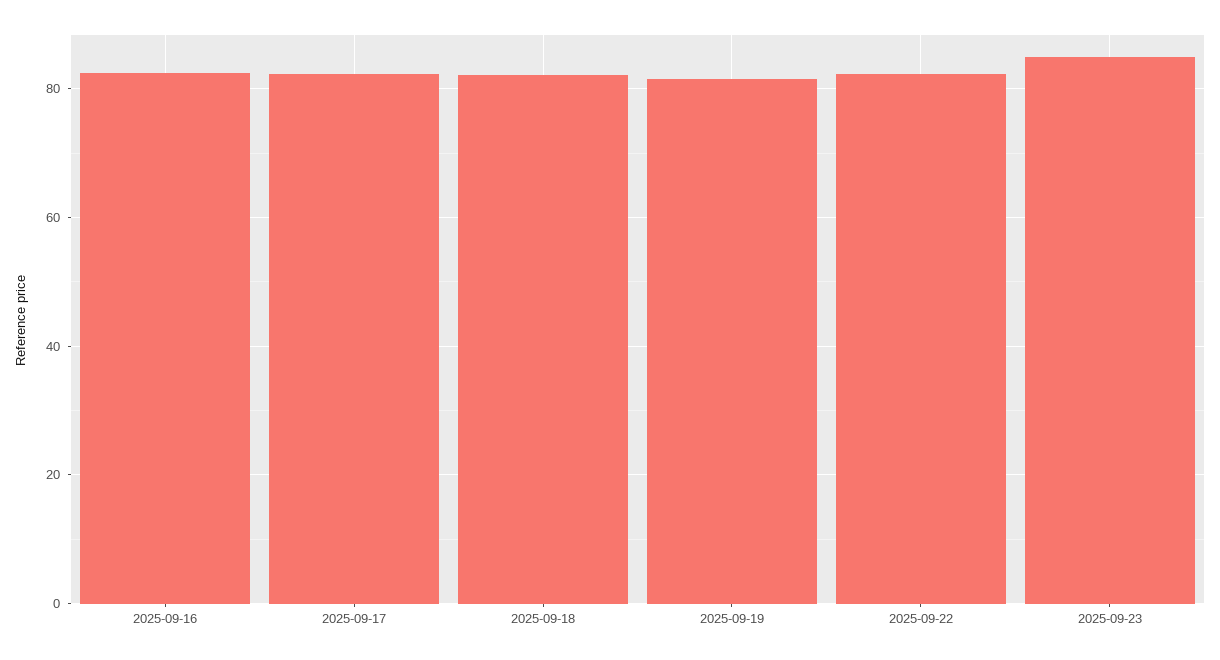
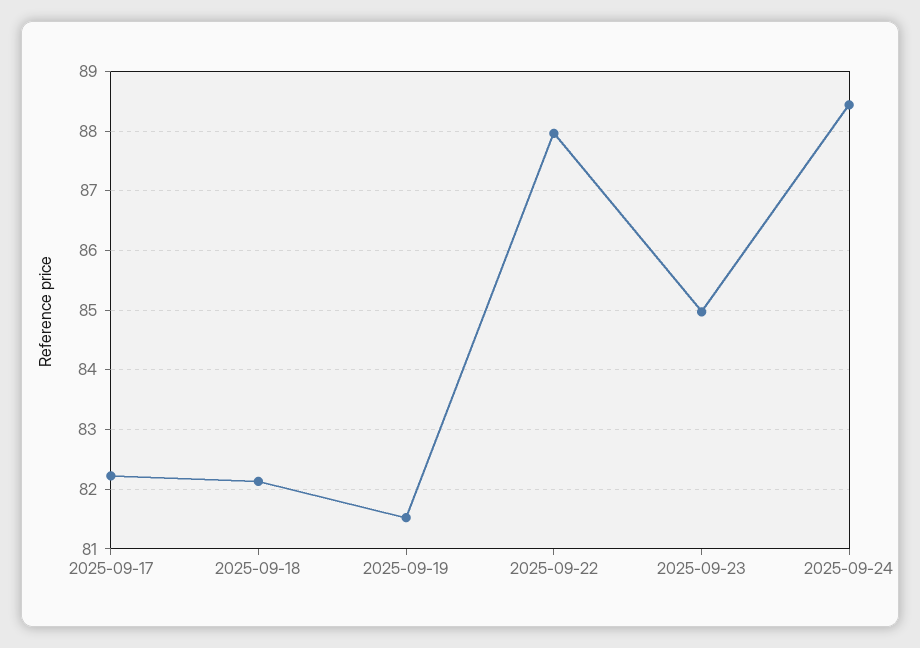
2025-09-16: 82 -> none
2025-09-22: 82 -> 88
2025-09-24: none -> 88.4

